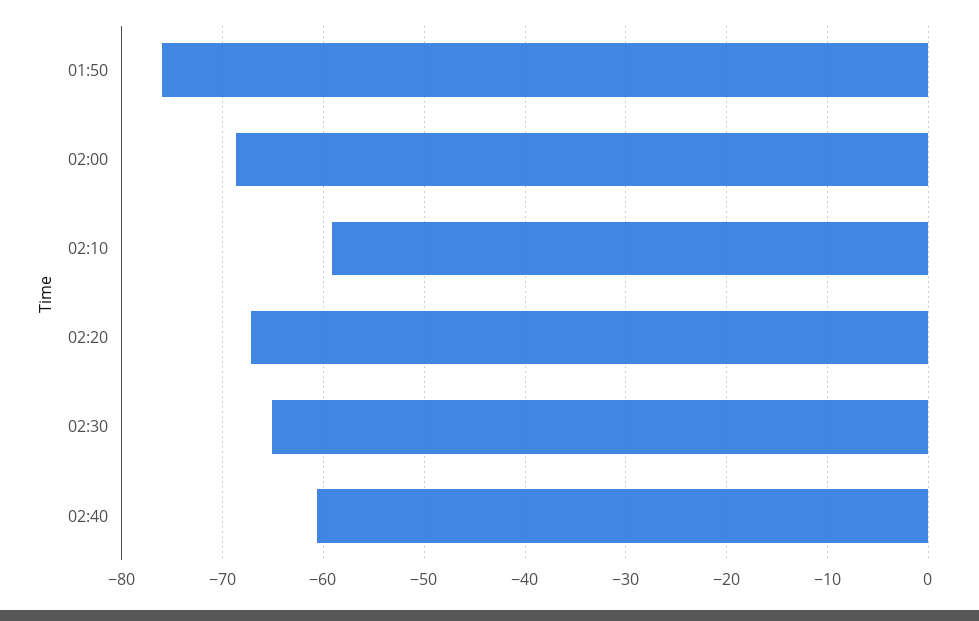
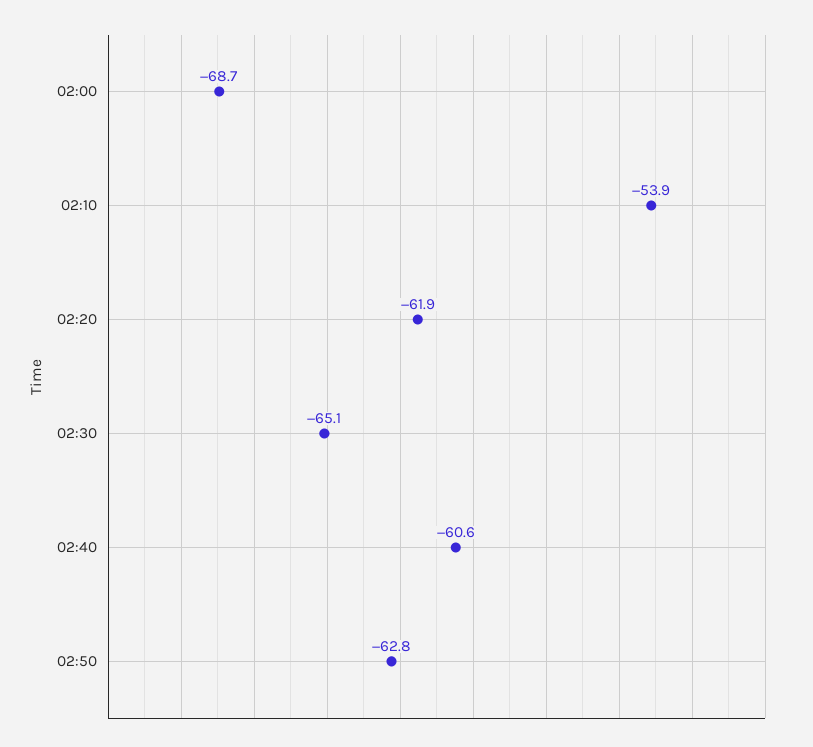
01:50: -76 -> none
02:10: -59 -> -53.9
02:20: -67 -> -61.9
02:50: none -> -62.8

